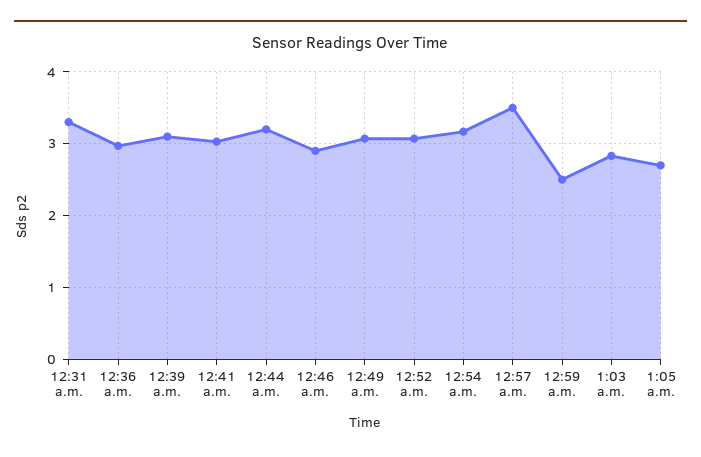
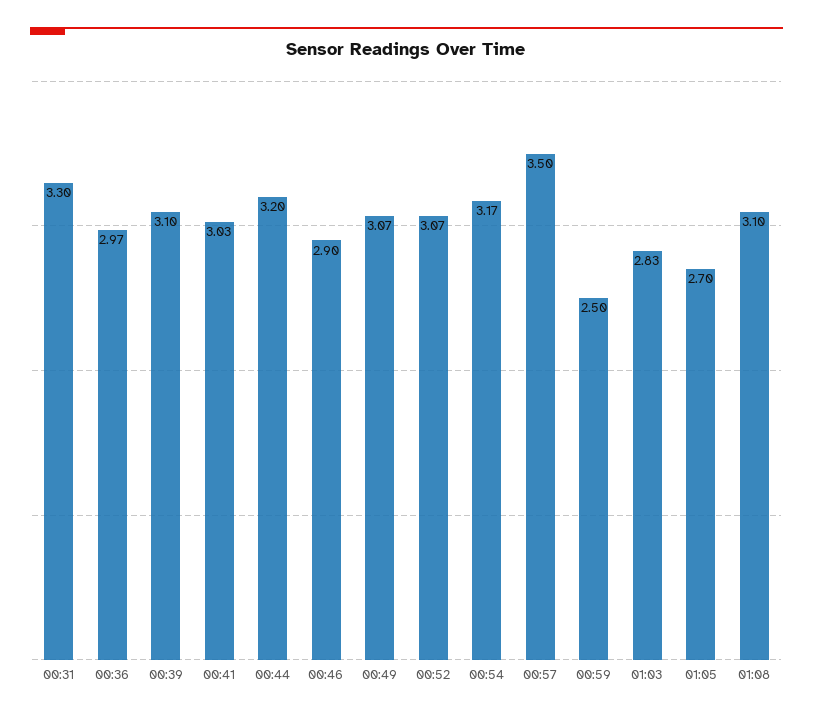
01:08: none -> 3.1

